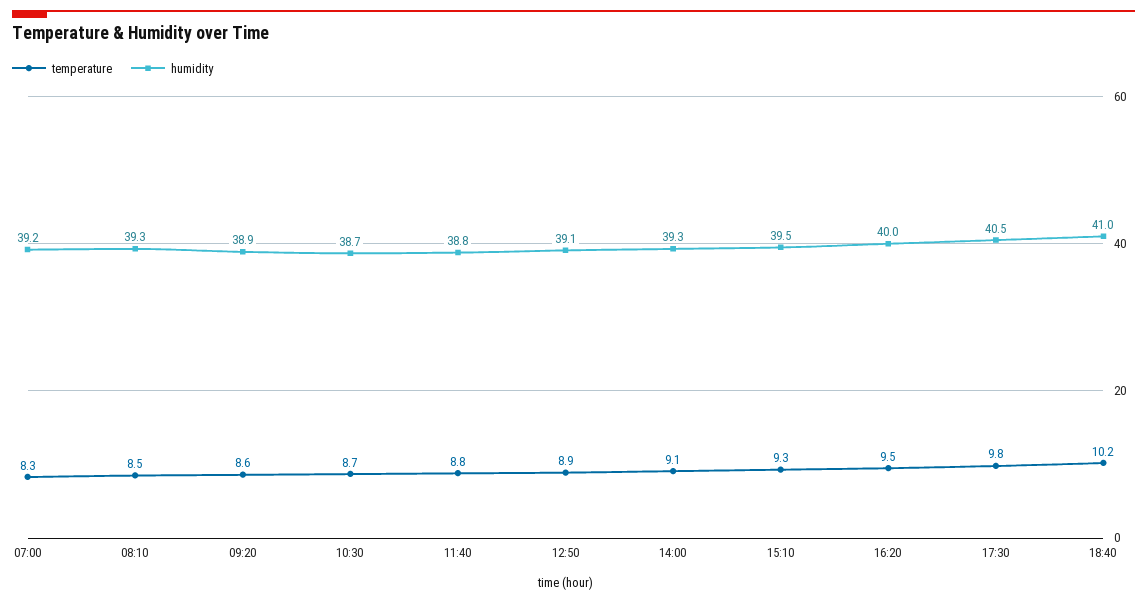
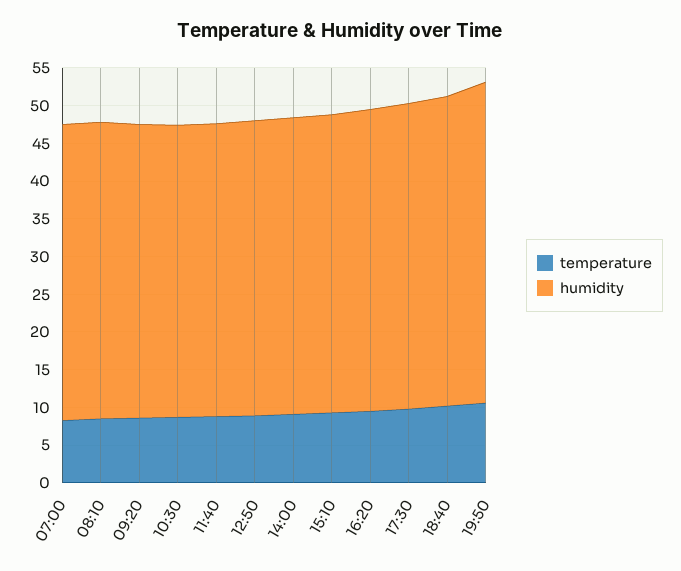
temperature, 19:50: none -> 10
humidity, 19:50: none -> 42.5

